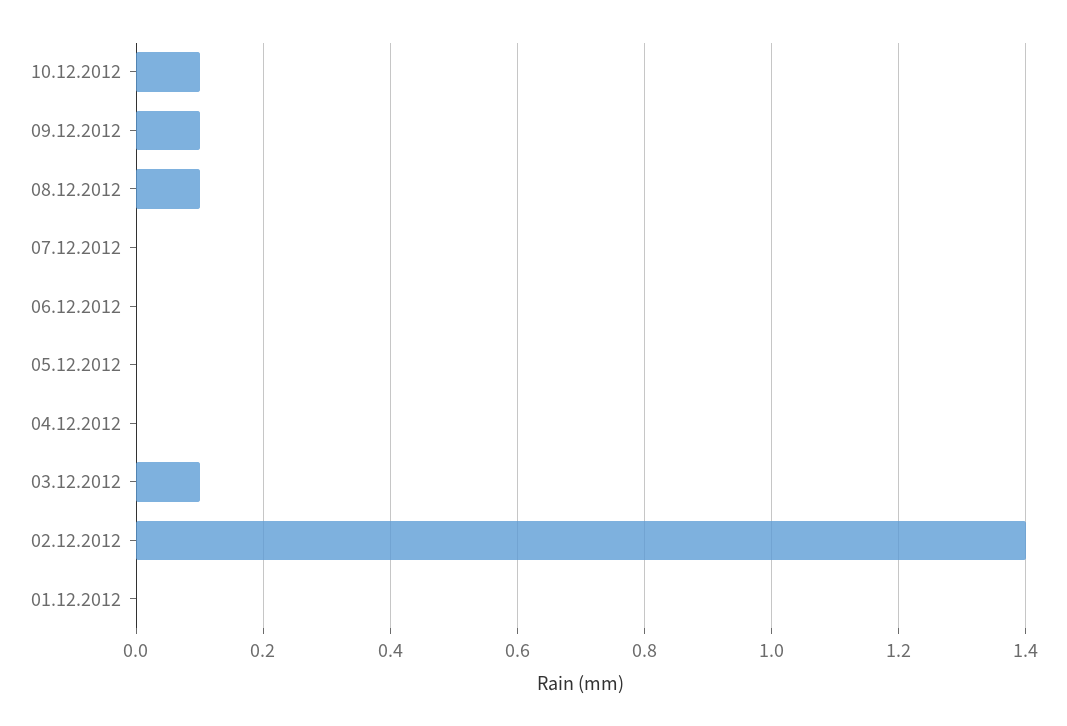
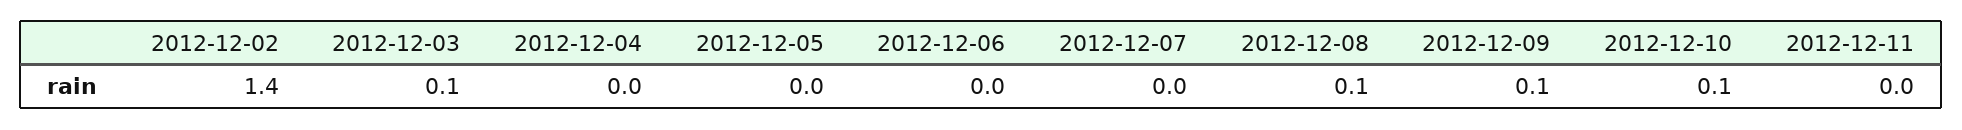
01.12.2012: 0 -> none
2012-12-11: none -> 0

